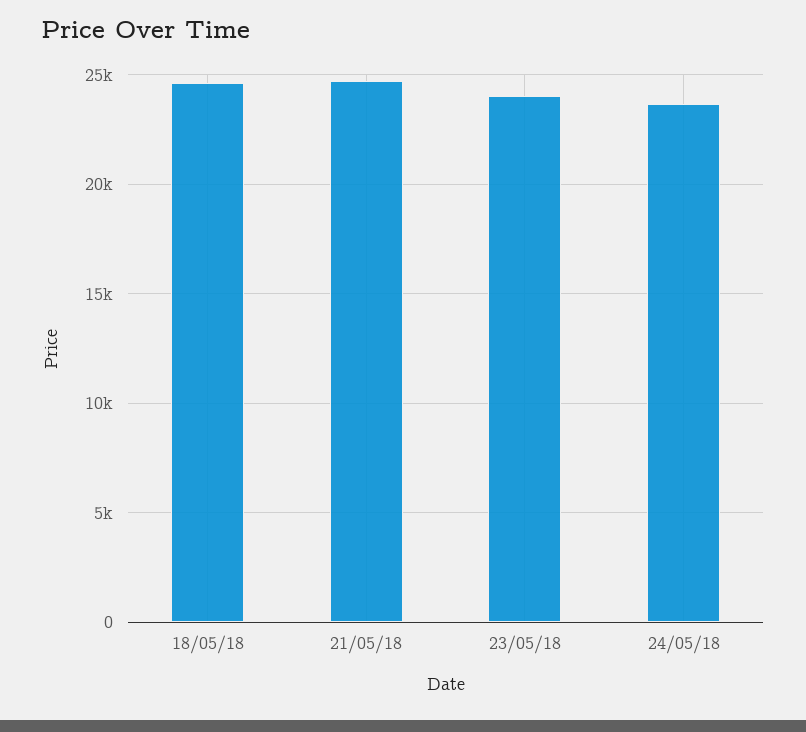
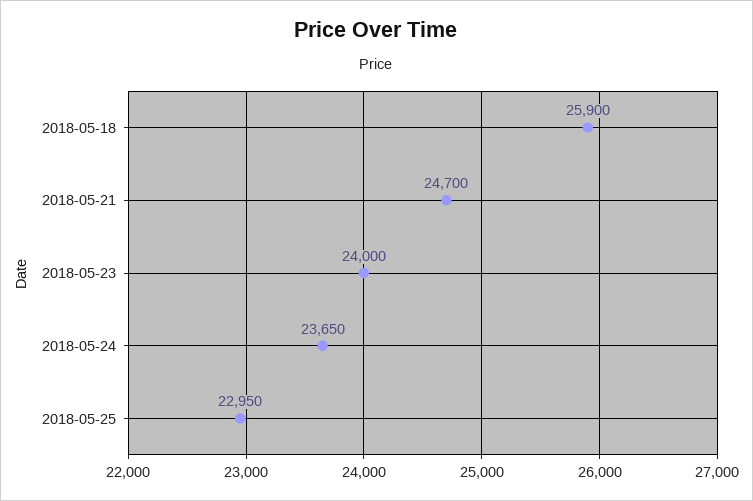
18/05/18: 24500 -> 25900
2018-05-25: none -> 22950

